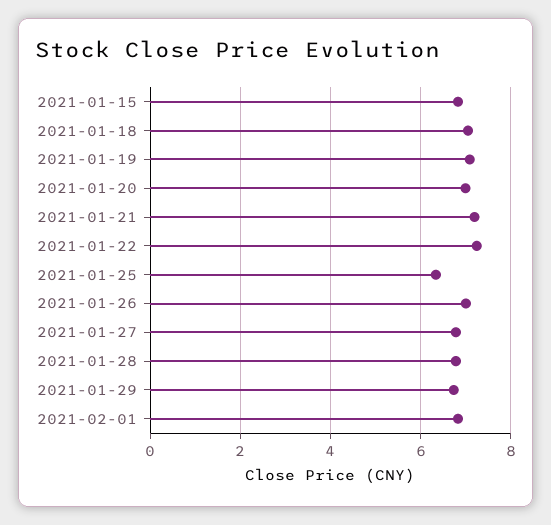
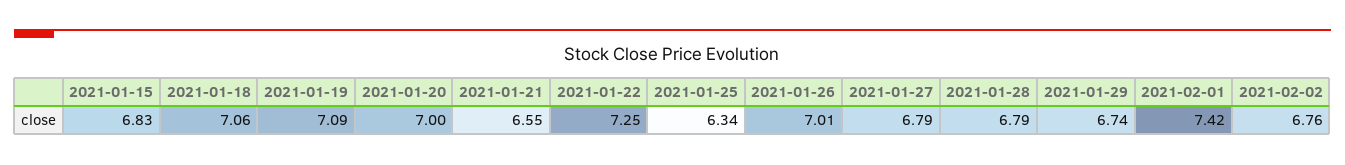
2021-01-21: 7.2 -> 6.55
2021-02-01: 6.8 -> 7.42
2021-02-02: none -> 6.76

